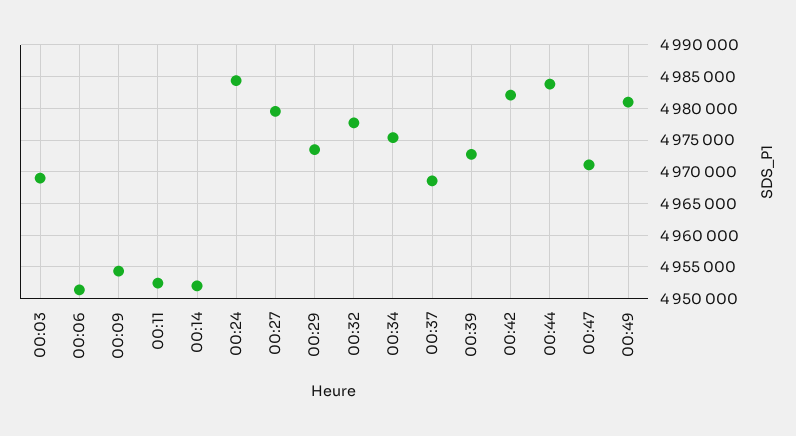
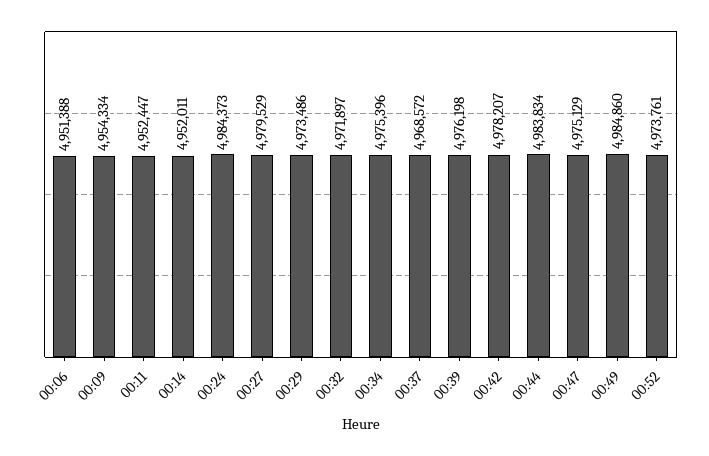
00:03: 4969000 -> none
00:32: 4978000 -> 4971897
00:39: 4973000 -> 4976198
00:42: 4982000 -> 4978207
00:47: 4971000 -> 4975129
00:49: 4981000 -> 4984860
00:52: none -> 4973761

